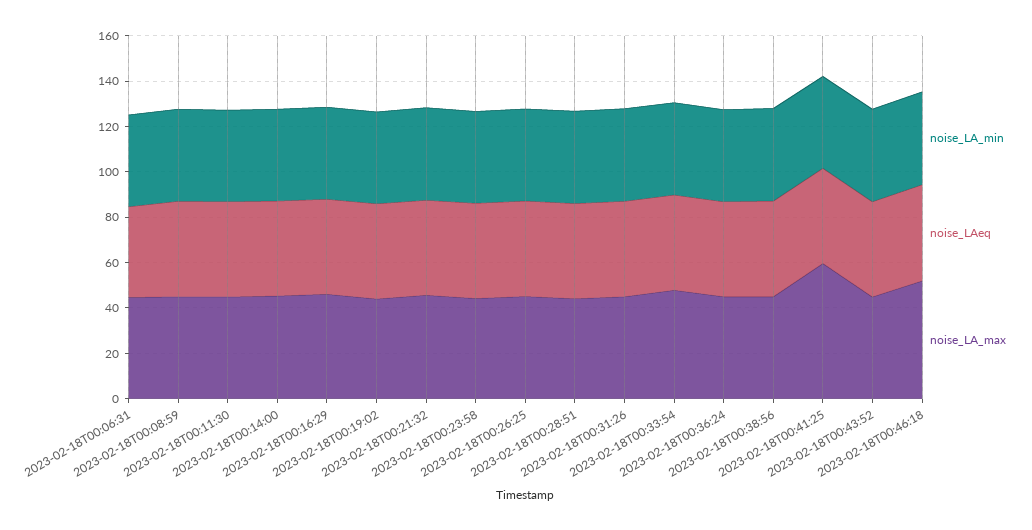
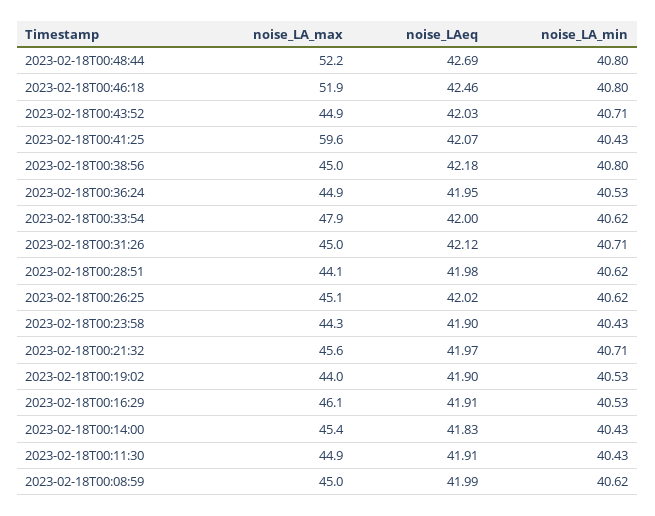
noise_LA_min, 2023-02-18T00:06:31: 40 -> none
noise_LAeq, 2023-02-18T00:06:31: 40 -> none
noise_LA_max, 2023-02-18T00:06:31: 45 -> none
noise_LA_max, 2023-02-18T00:48:44: none -> 52.2
noise_LAeq, 2023-02-18T00:48:44: none -> 42.69
noise_LA_min, 2023-02-18T00:48:44: none -> 40.8

